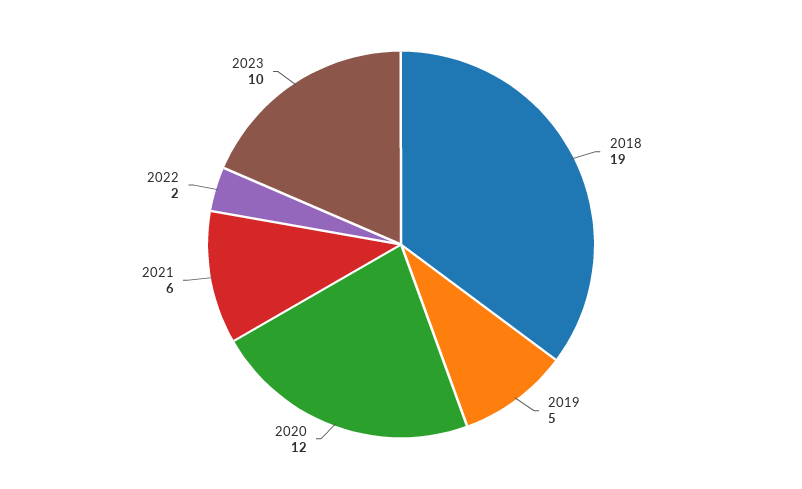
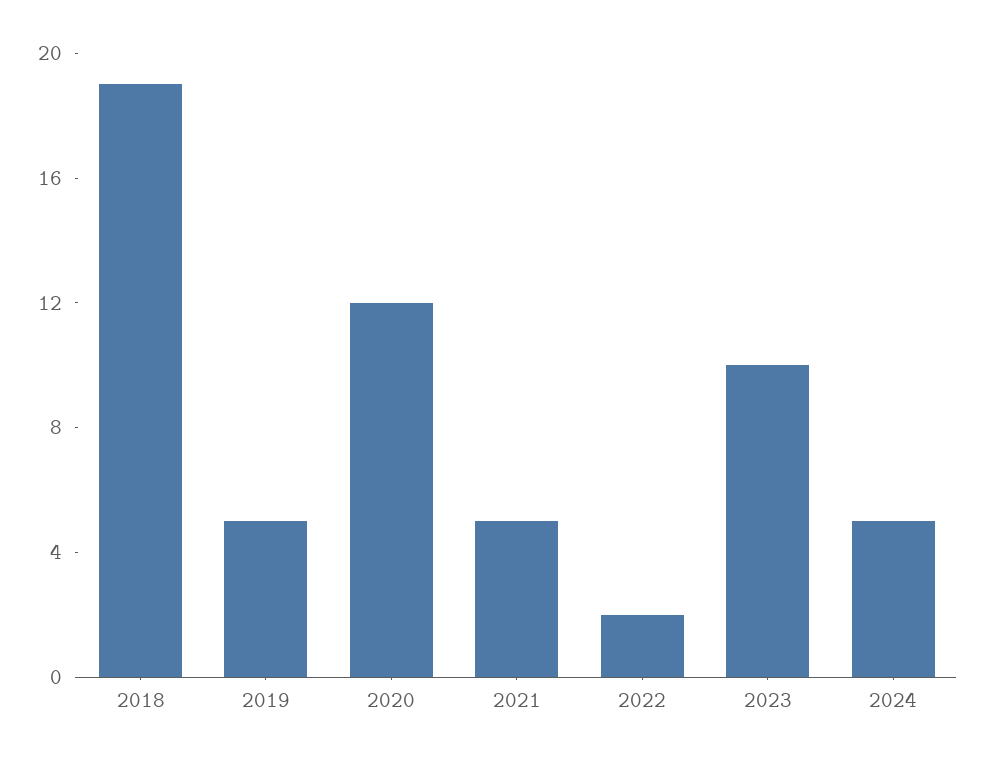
2021: 6 -> 5
2024: none -> 5

